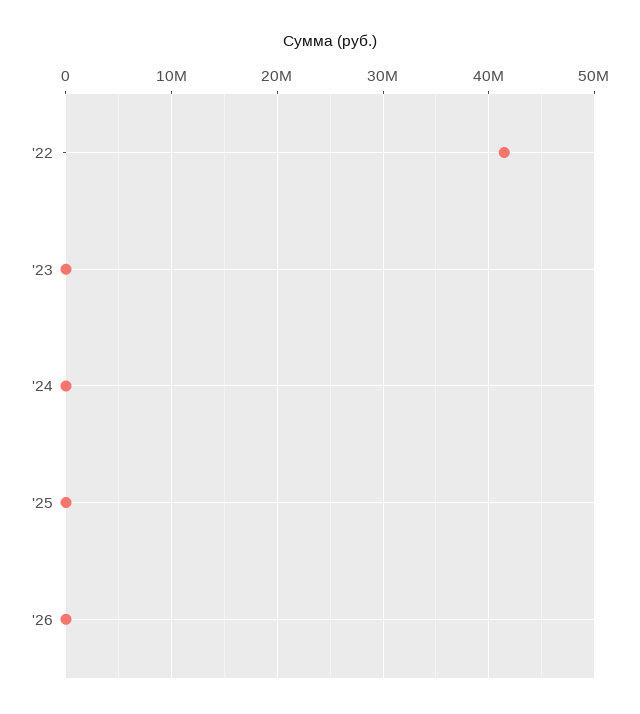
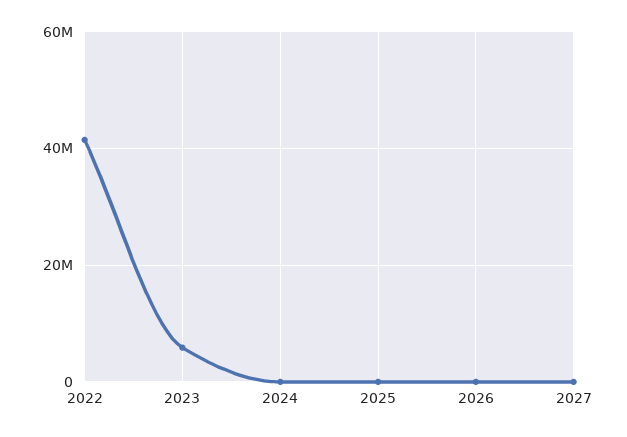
'23: 0 -> 6000000
2027: none -> 0

